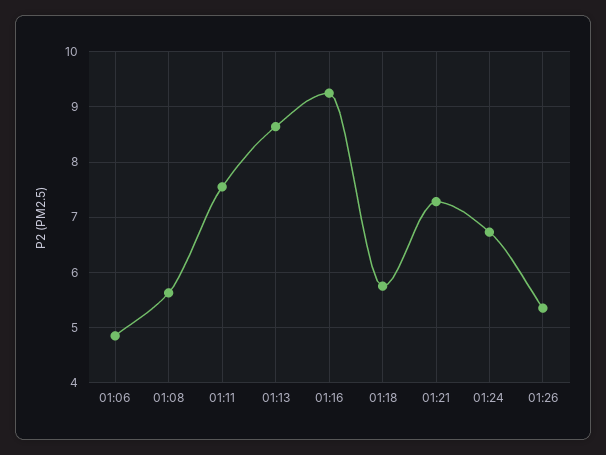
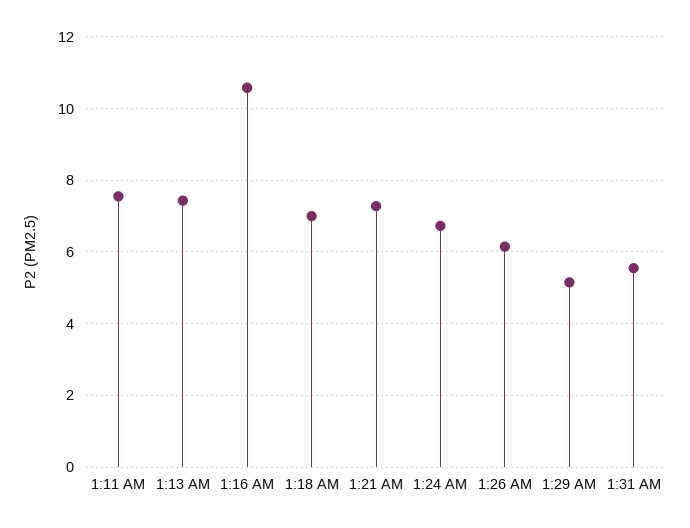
01:06: 4.8 -> none
01:08: 5.6 -> none
01:13: 8.6 -> 7.4
01:16: 9.2 -> 10.6
01:18: 5.8 -> 7
01:26: 5.4 -> 6.2
1:29 AM: none -> 5.2
1:31 AM: none -> 5.6

